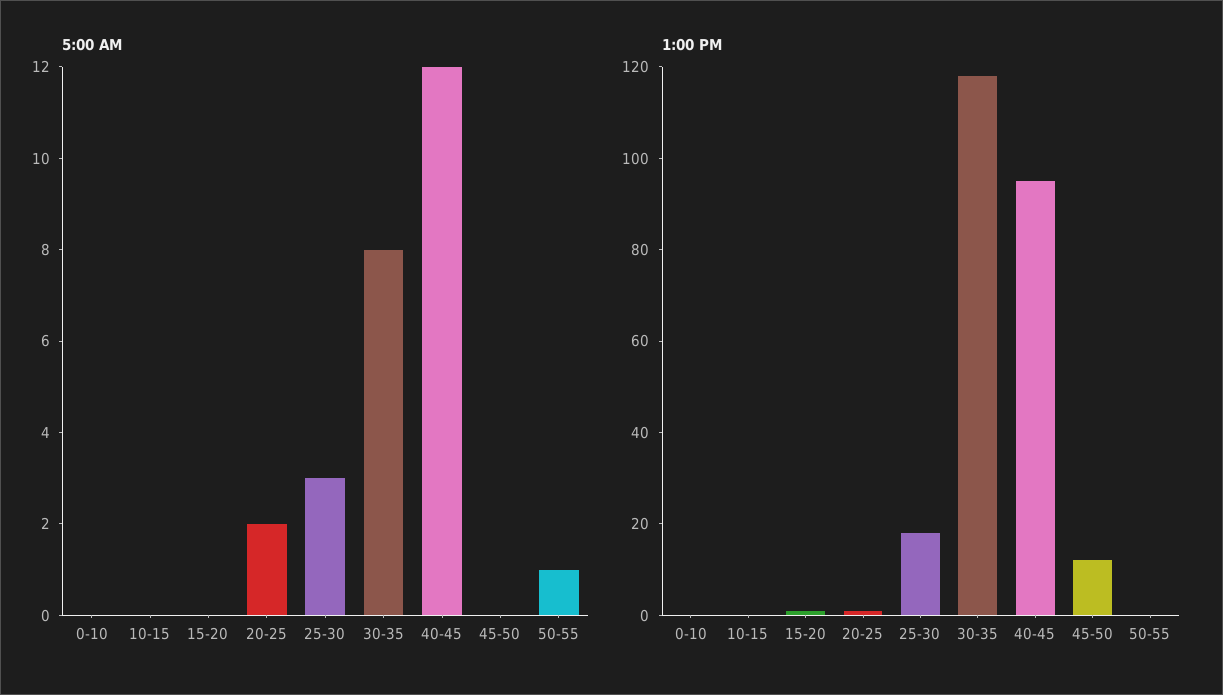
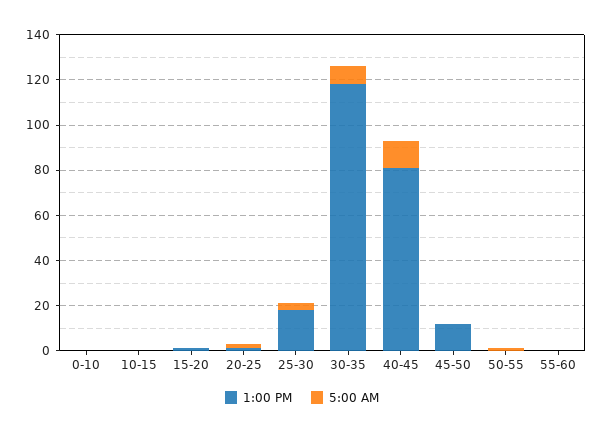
1:00 PM, 40-45: 95 -> 80
1:00 PM, 55-60: none -> 0
5:00 AM, 55-60: none -> 0

